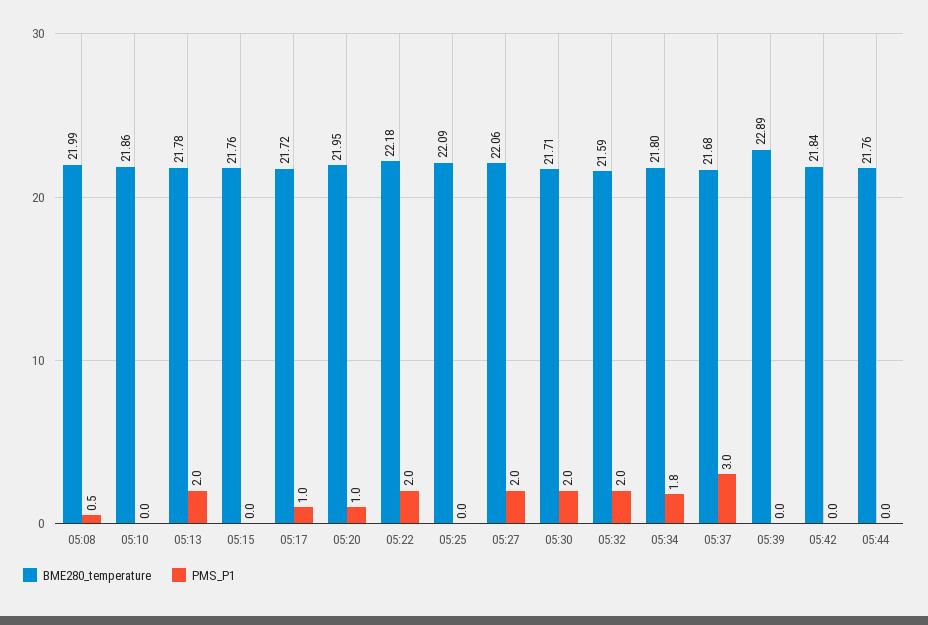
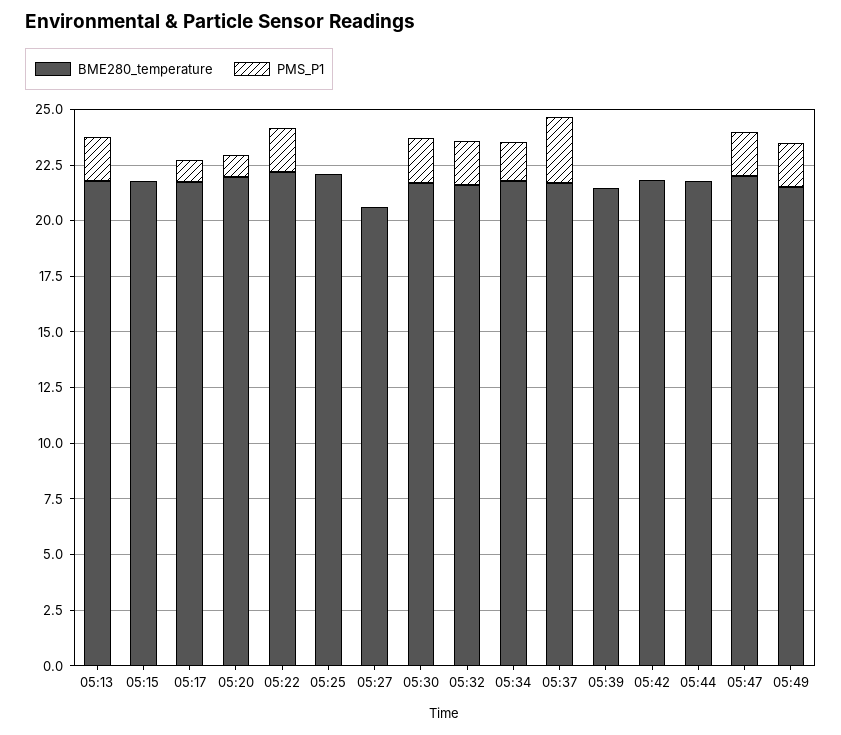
BME280_temperature, 05:08: 21.99 -> none
PMS_P1, 05:08: 0.5 -> none
BME280_temperature, 05:10: 21.86 -> none
PMS_P1, 05:10: 0 -> none
BME280_temperature, 05:27: 22.06 -> 20.5
PMS_P1, 05:27: 2 -> 0
BME280_temperature, 05:39: 22.89 -> 21.5
BME280_temperature, 05:47: none -> 22
PMS_P1, 05:47: none -> 2
BME280_temperature, 05:49: none -> 21.5
PMS_P1, 05:49: none -> 2

